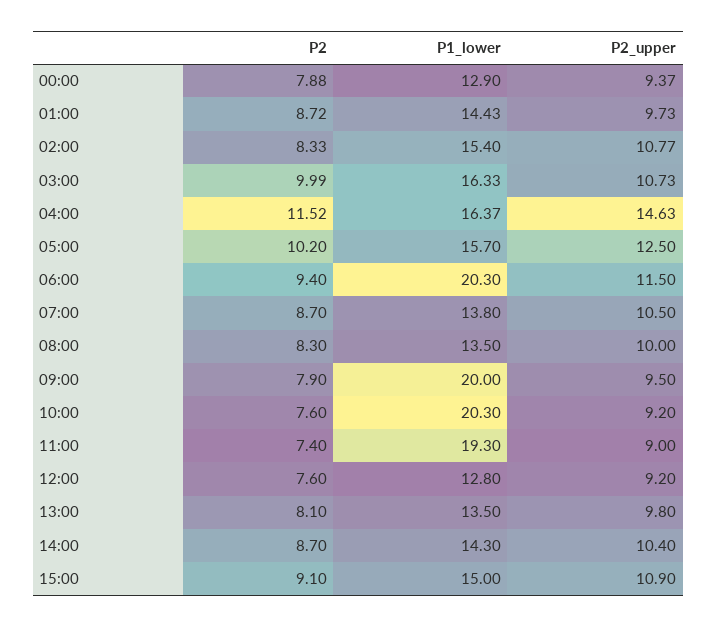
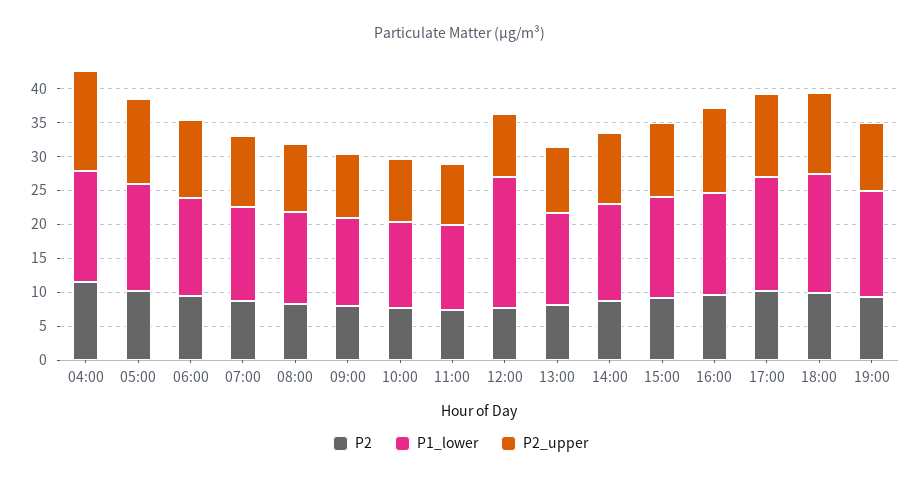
P2, 00:00: 7.88 -> none
P1_lower, 00:00: 12.9 -> none
P2_upper, 00:00: 9.37 -> none
P2, 01:00: 8.72 -> none
P1_lower, 01:00: 14.43 -> none
P2_upper, 01:00: 9.73 -> none
P2, 02:00: 8.33 -> none
P1_lower, 02:00: 15.4 -> none
P2_upper, 02:00: 10.77 -> none
P2, 03:00: 9.99 -> none
P1_lower, 03:00: 16.33 -> none
P2_upper, 03:00: 10.73 -> none
P1_lower, 06:00: 20.3 -> 15
P1_lower, 09:00: 20 -> 12.5
P1_lower, 10:00: 20.3 -> 12.5
P1_lower, 11:00: 19.3 -> 12.5
P1_lower, 12:00: 12.8 -> 20
P2, 16:00: none -> 10
P1_lower, 16:00: none -> 15
P2_upper, 16:00: none -> 12.5
P2, 17:00: none -> 10
P1_lower, 17:00: none -> 17.5
P2_upper, 17:00: none -> 12.5
P2, 18:00: none -> 10
P1_lower, 18:00: none -> 17.5
P2_upper, 18:00: none -> 12.5
P2, 19:00: none -> 10
P1_lower, 19:00: none -> 15
P2_upper, 19:00: none -> 10

